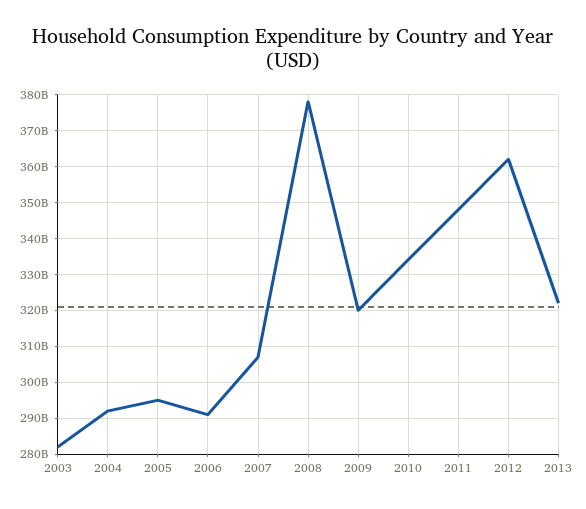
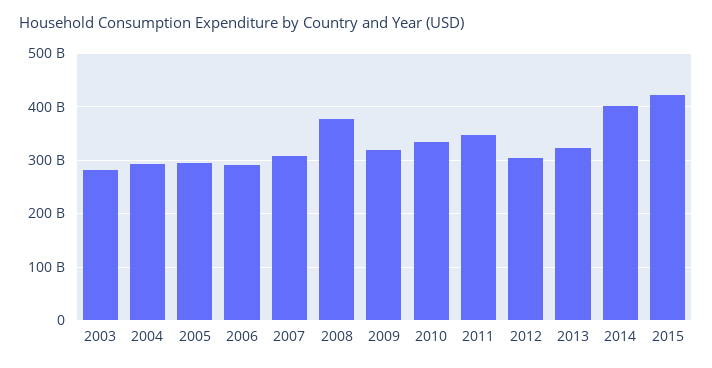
2012: 362000000000 -> 300000000000
2014: none -> 400000000000
2015: none -> 420000000000

